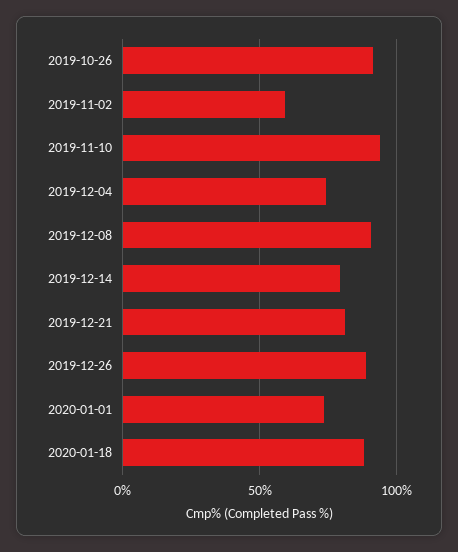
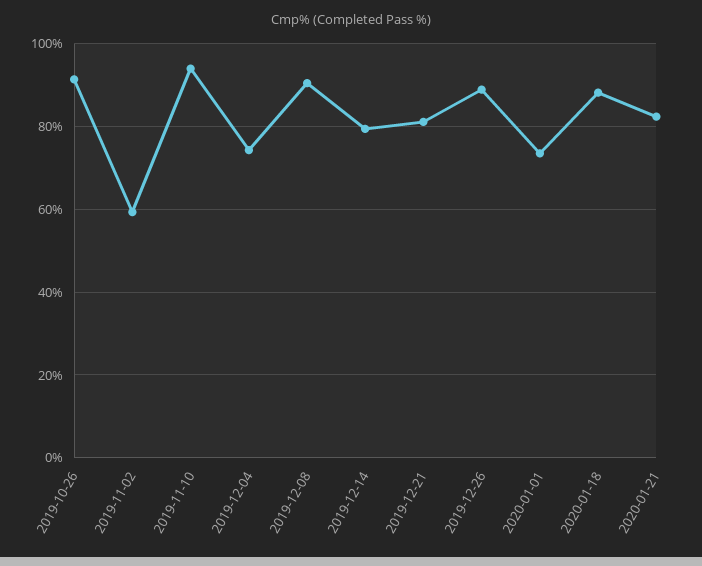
2020-01-21: none -> 82

